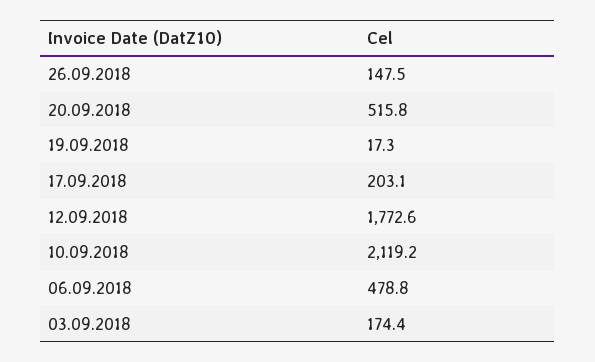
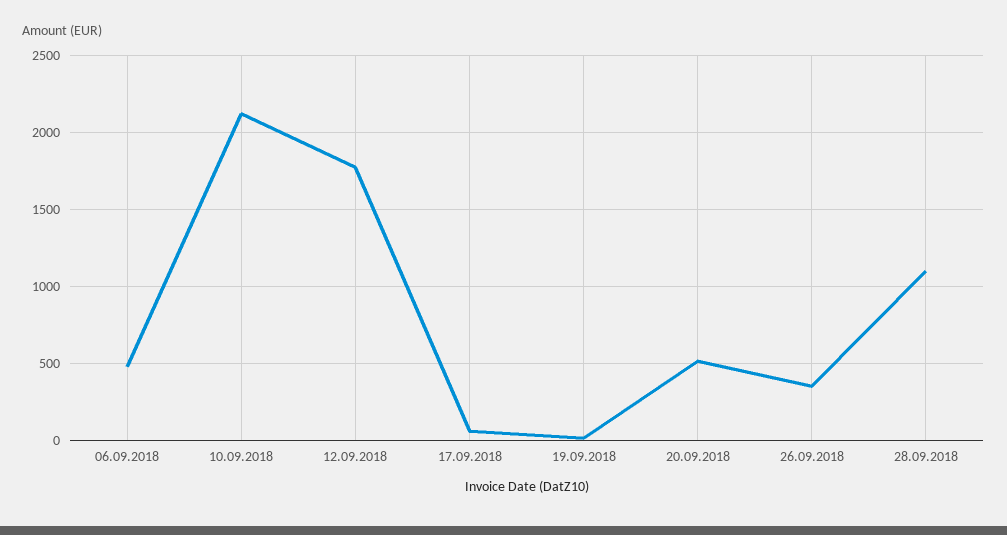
26.09.2018: 147.5 -> 350
17.09.2018: 203.1 -> 50
03.09.2018: 174.4 -> none
28.09.2018: none -> 1100

